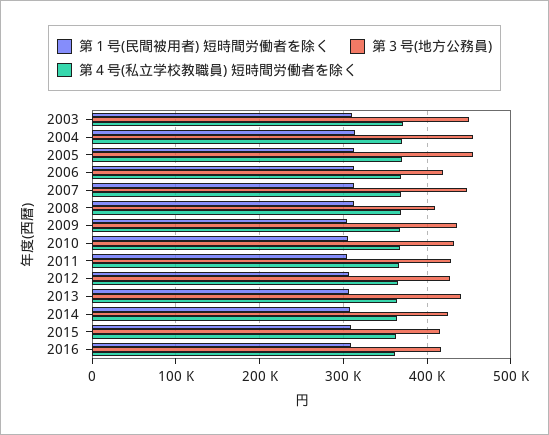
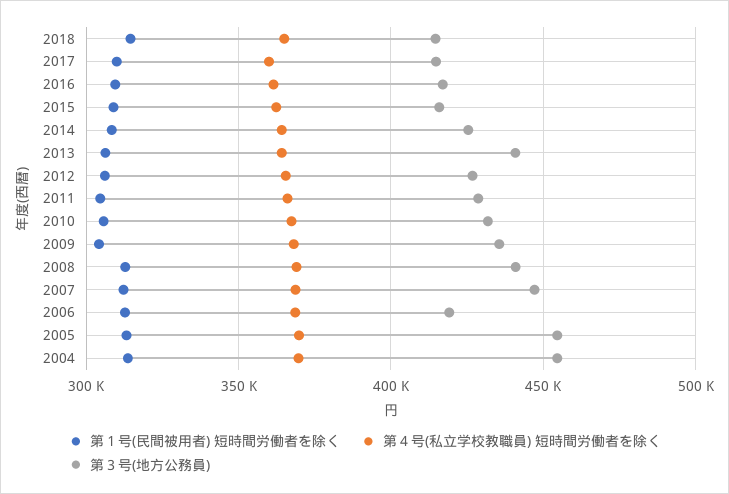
第１号(民間被用者) 短時間労働者を除く, 2003: 310000 -> none
第３号(地方公務員), 2003: 450000 -> none
第４号(私立学校教職員) 短時間労働者を除く, 2003: 370000 -> none
第３号(地方公務員), 2008: 410000 -> 440000
第１号(民間被用者) 短時間労働者を除く, 2018: none -> 315000
第４号(私立学校教職員) 短時間労働者を除く, 2018: none -> 365000
第３号(地方公務員), 2018: none -> 415000
第１号(民間被用者) 短時間労働者を除く, 2017: none -> 310000
第４号(私立学校教職員) 短時間労働者を除く, 2017: none -> 360000
第３号(地方公務員), 2017: none -> 415000

